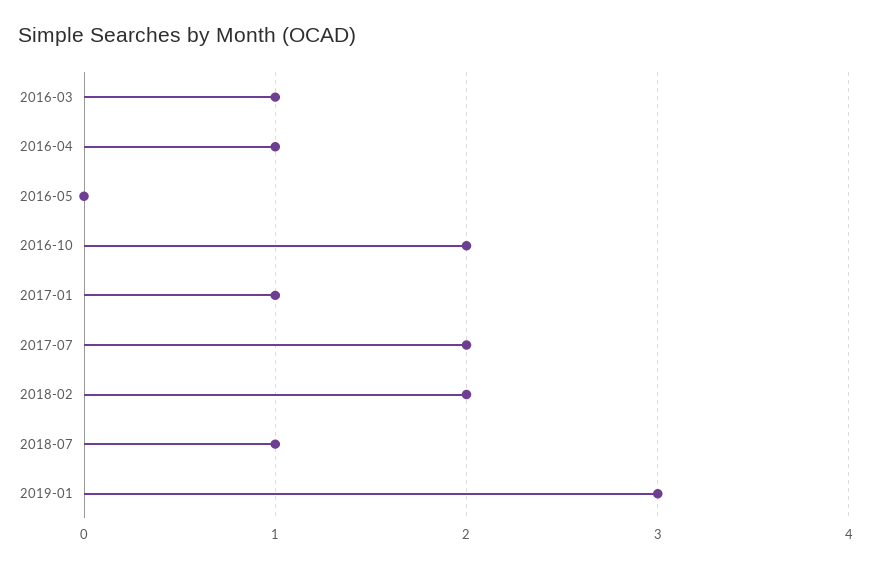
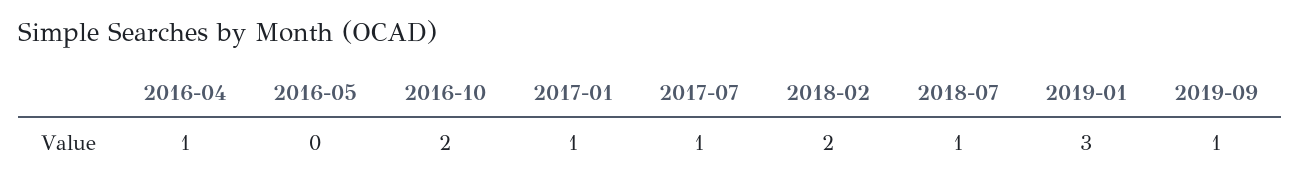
2016-03: 1 -> none
2017-07: 2 -> 1
2019-09: none -> 1

